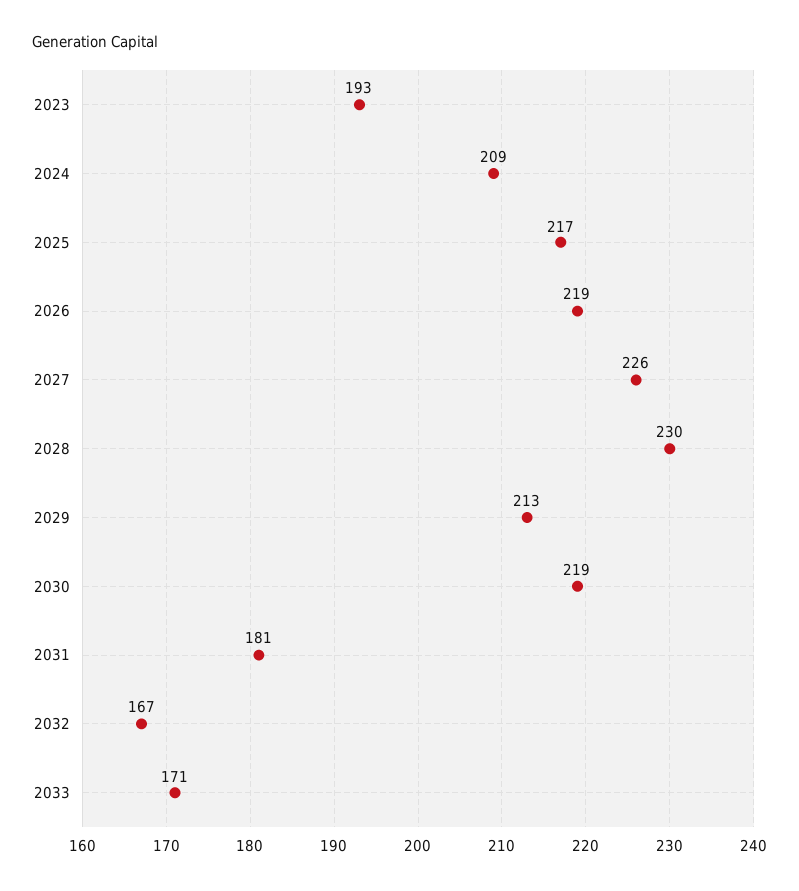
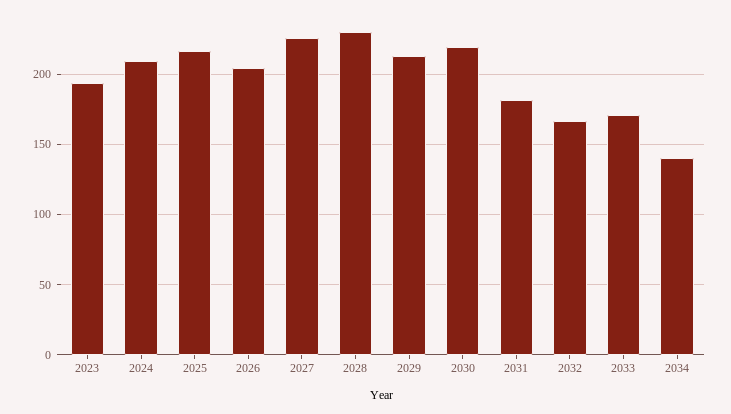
2026: 219 -> 205
2034: none -> 140

